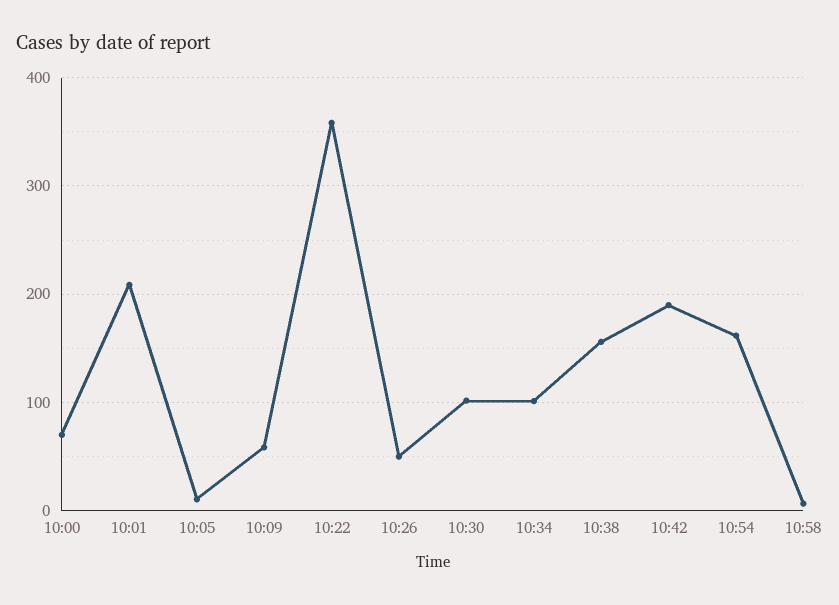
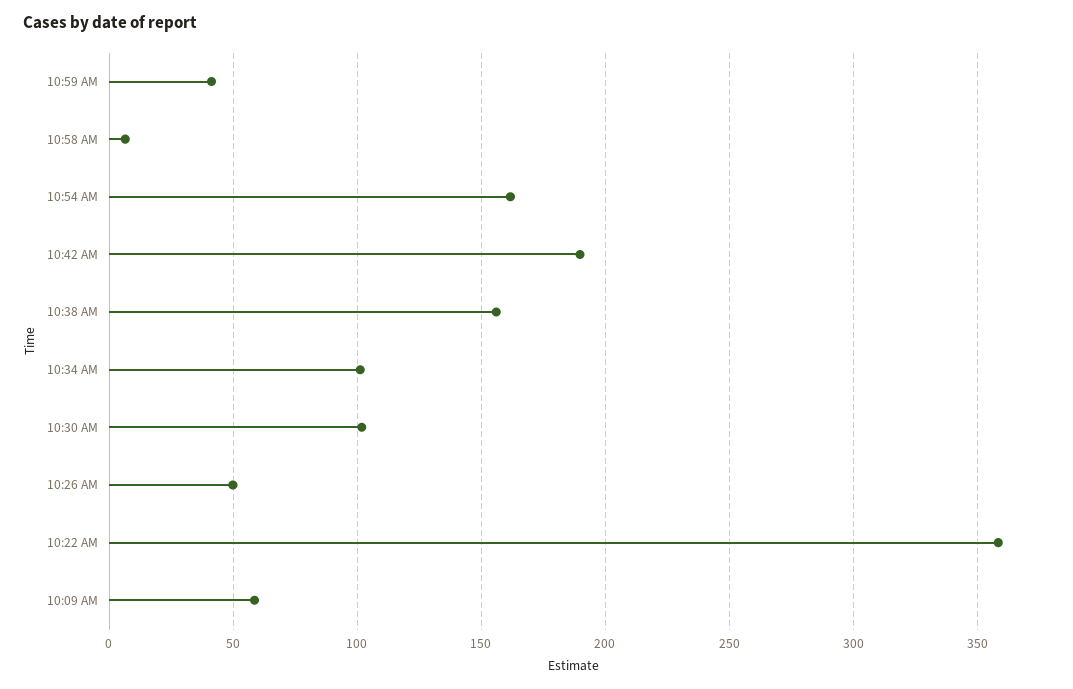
10:00: 70 -> none
10:01: 210 -> none
10:05: 10 -> none
10:59 AM: none -> 40

